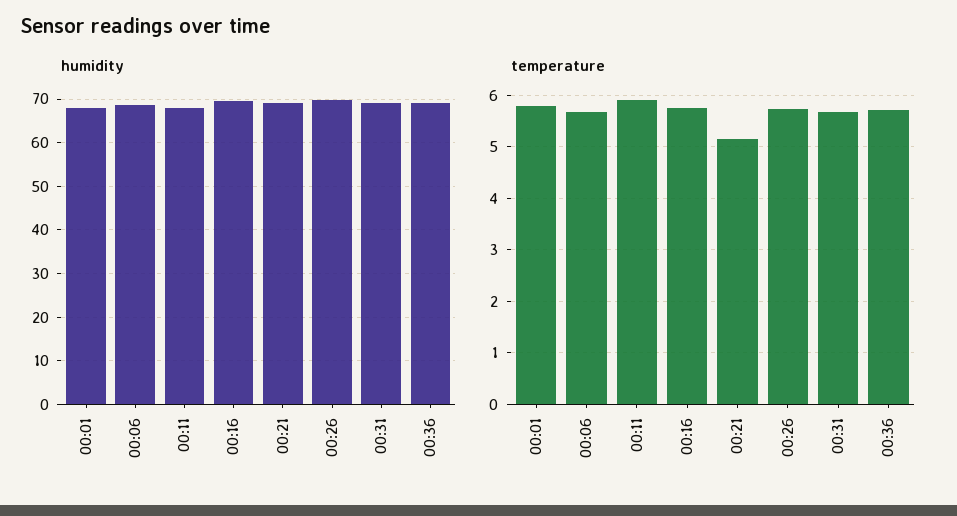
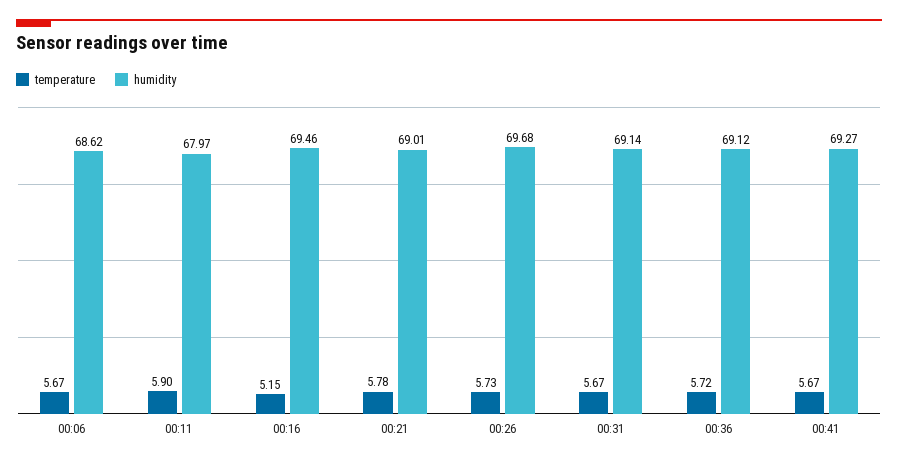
humidity, 00:01: 68 -> none
temperature, 00:01: 5.8 -> none
temperature, 00:16: 5.8 -> 5.15
temperature, 00:21: 5.2 -> 5.78
temperature, 00:41: none -> 5.67
humidity, 00:41: none -> 69.27

